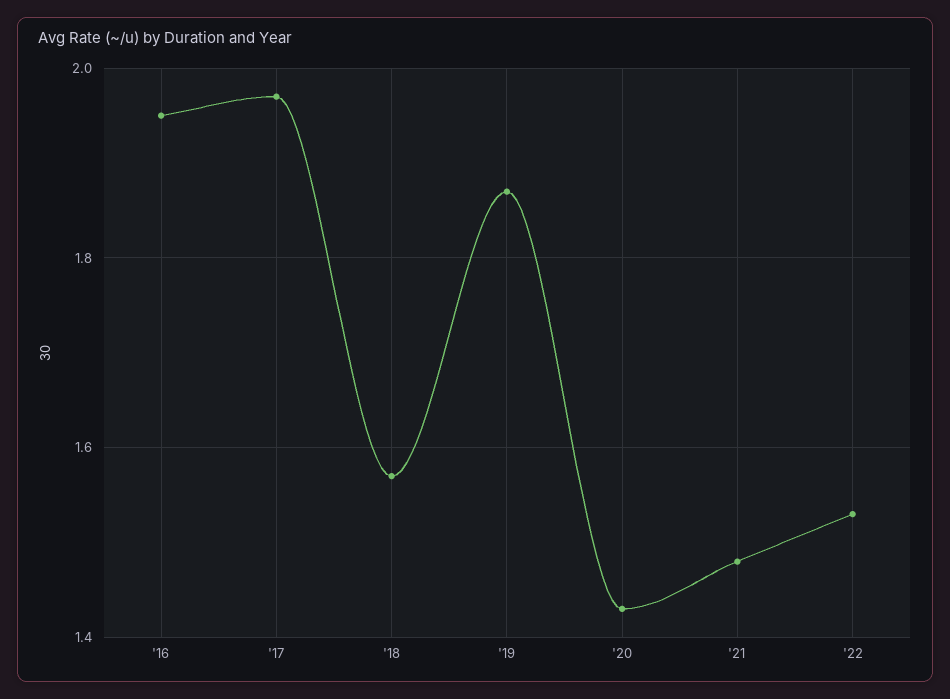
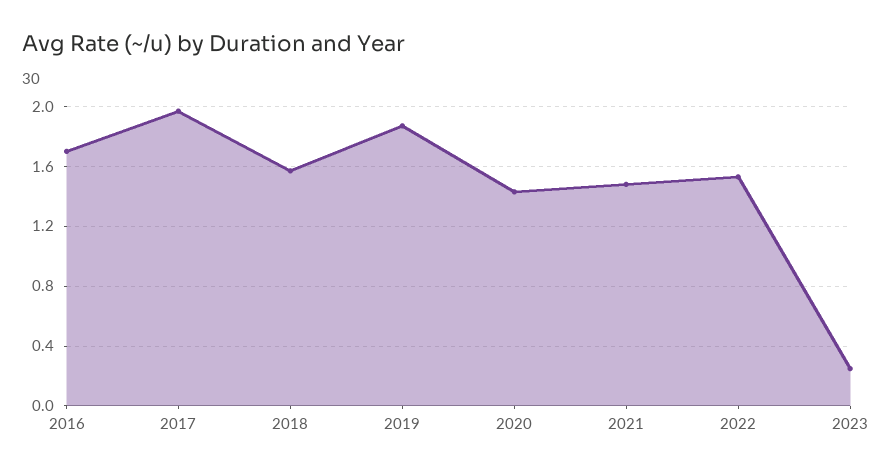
'16: 1.95 -> 1.7
2023: none -> 0.25

